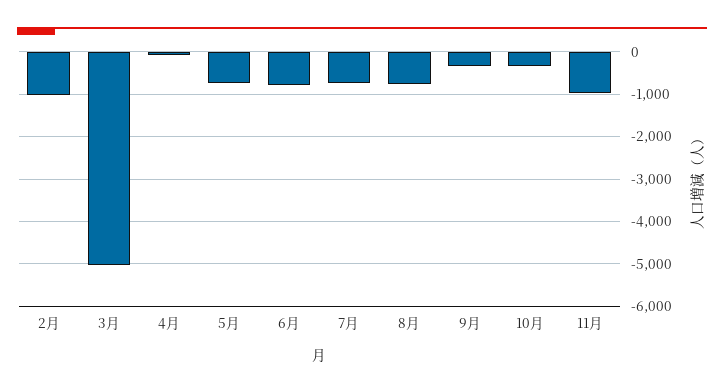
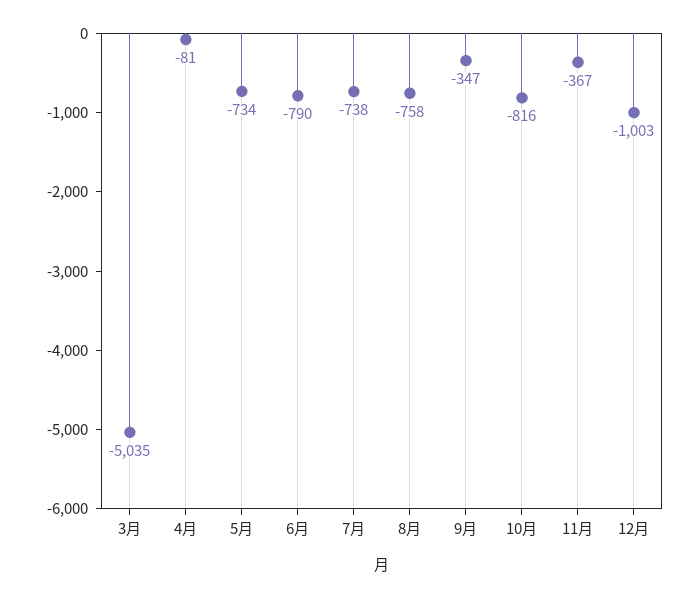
2月: -1000 -> none
10月: -400 -> -816
11月: -1000 -> -367
12月: none -> -1003

